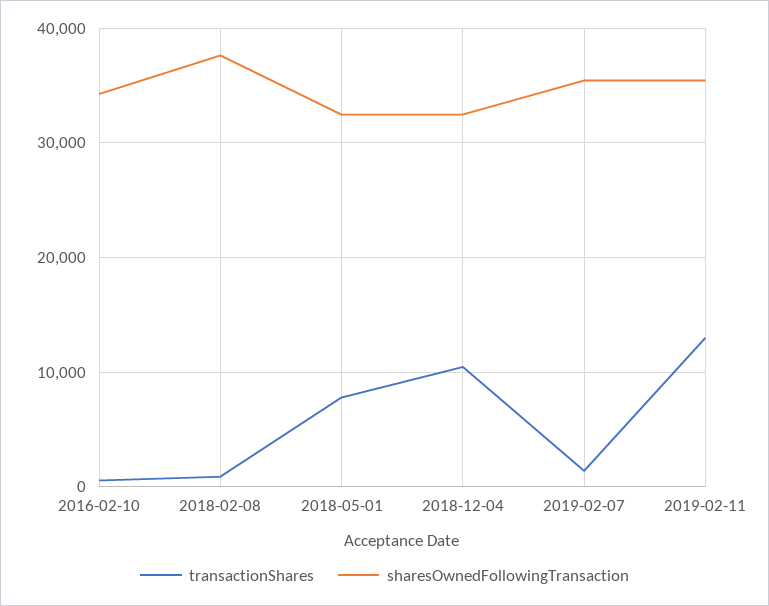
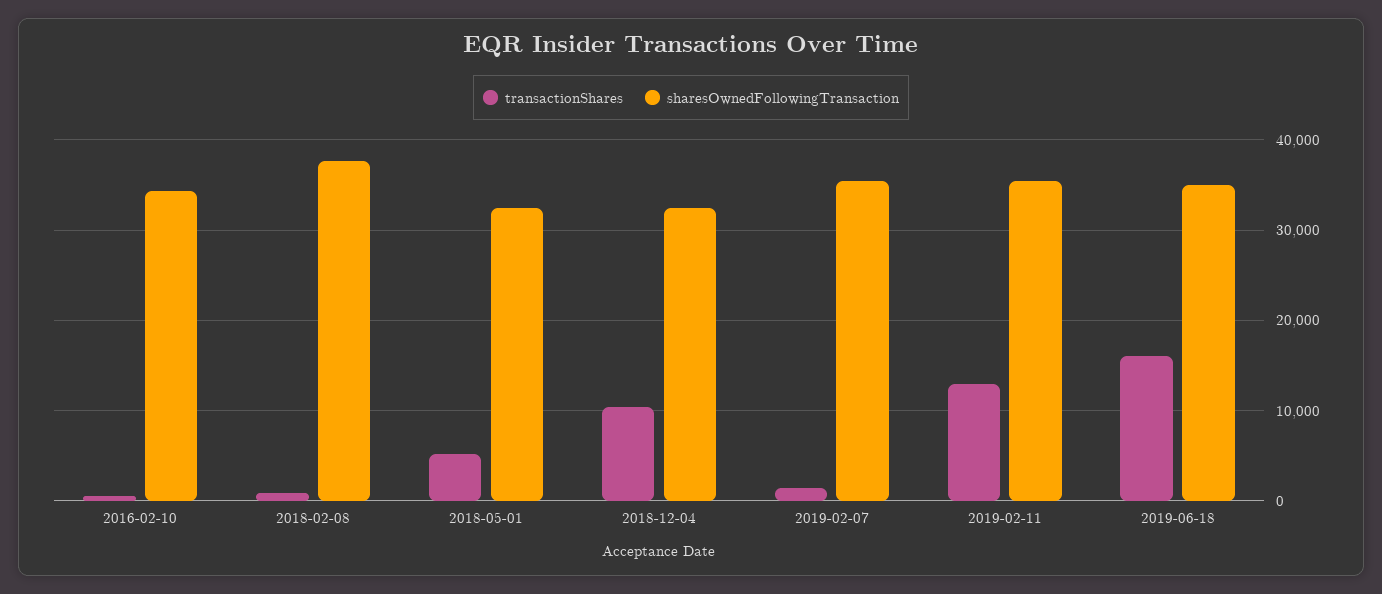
transactionShares, 2018-05-01: 8000 -> 5000
transactionShares, 2019-06-18: none -> 16000
sharesOwnedFollowingTransaction, 2019-06-18: none -> 35000

